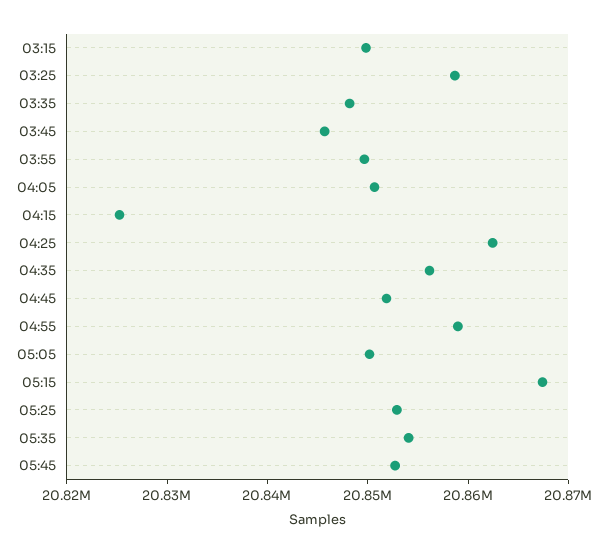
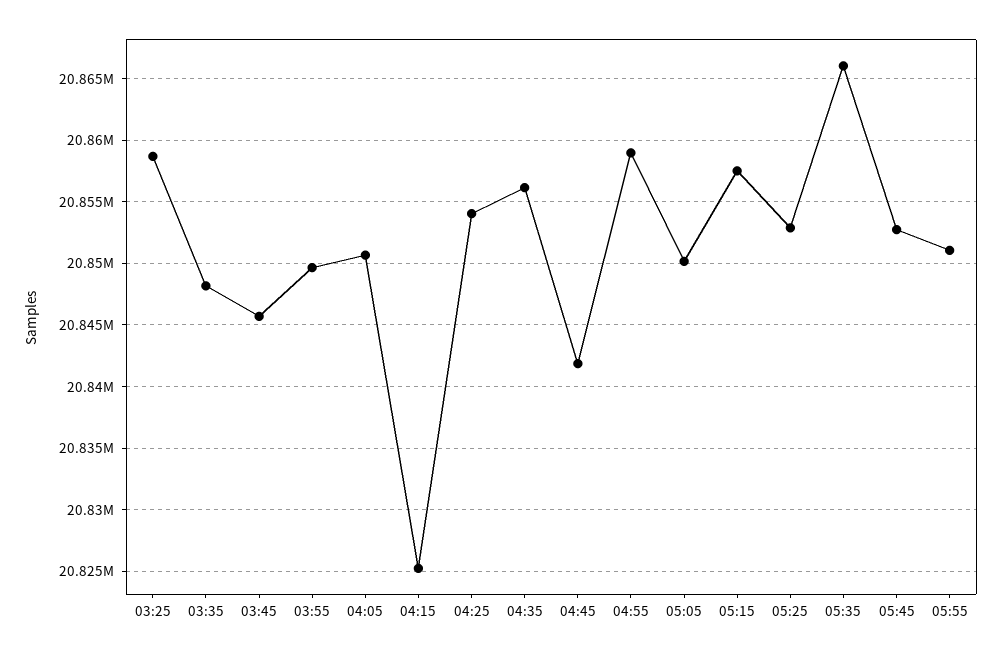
03:15: 20850000 -> none
04:25: 20862000 -> 20854000
04:45: 20852000 -> 20842000
05:15: 20868000 -> 20857500
05:35: 20854000 -> 20866000
05:55: none -> 20851000

